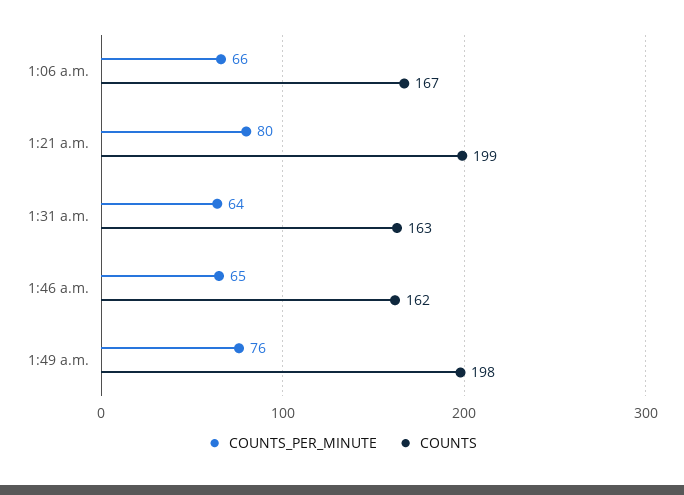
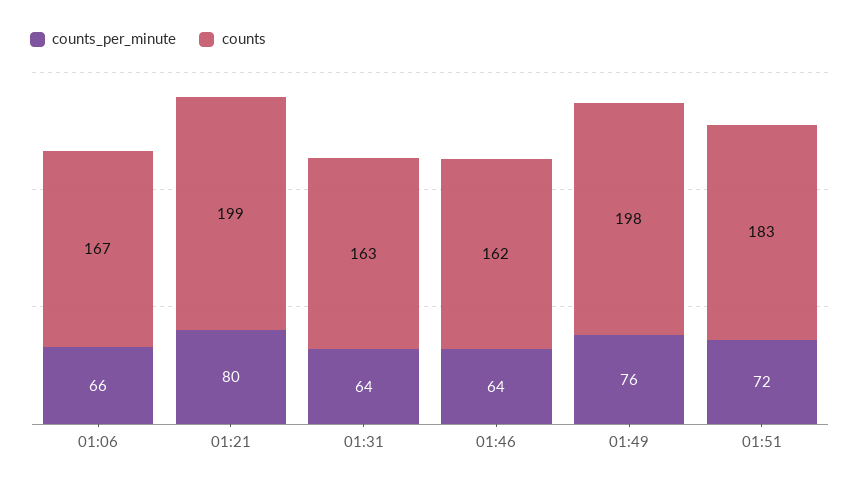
COUNTS_PER_MINUTE, 1:46 a.m.: 65 -> 64
COUNTS_PER_MINUTE, 01:51: none -> 72
COUNTS, 01:51: none -> 183

